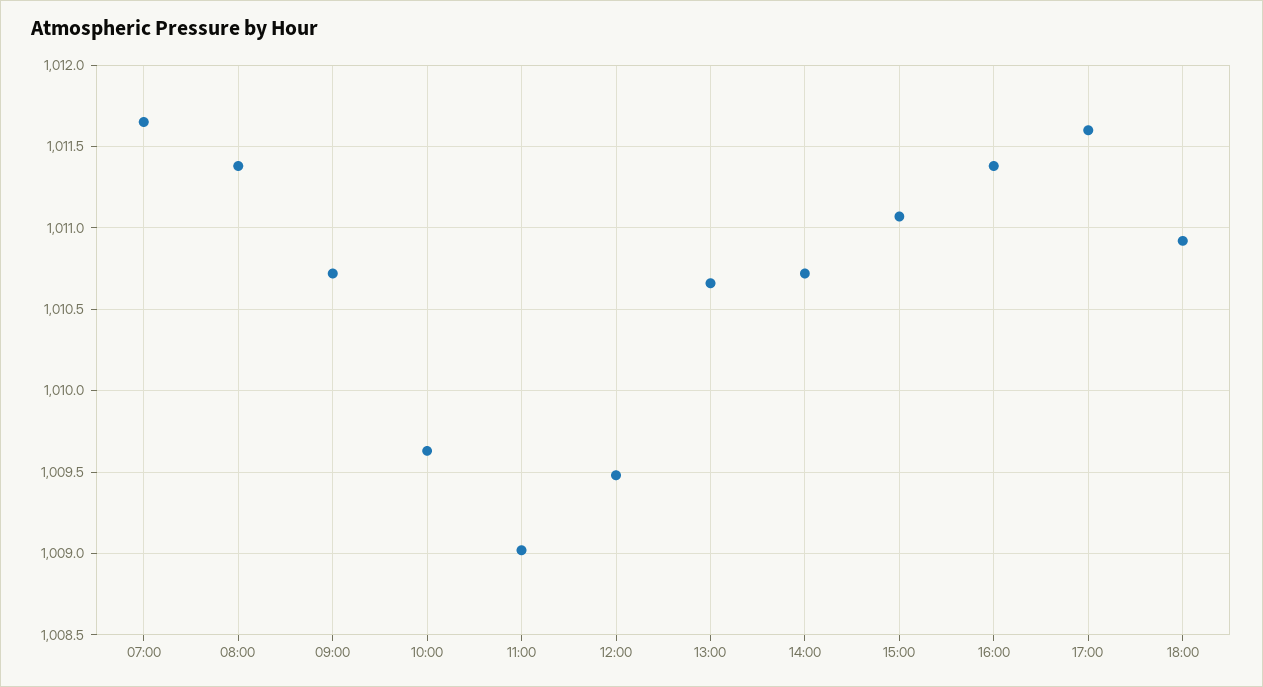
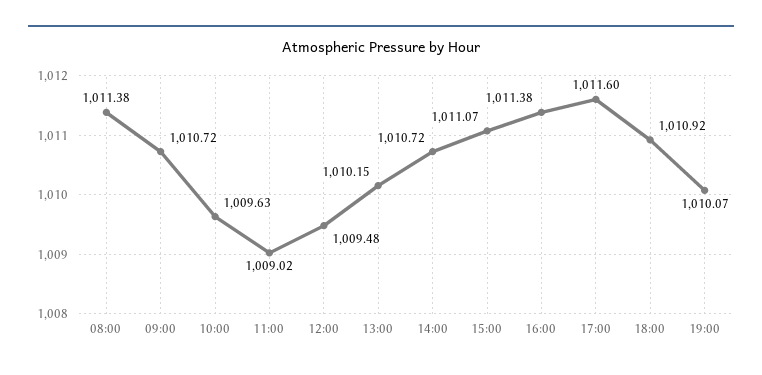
07:00: 1011.65 -> none
13:00: 1010.65 -> 1010.15
19:00: none -> 1010.07

